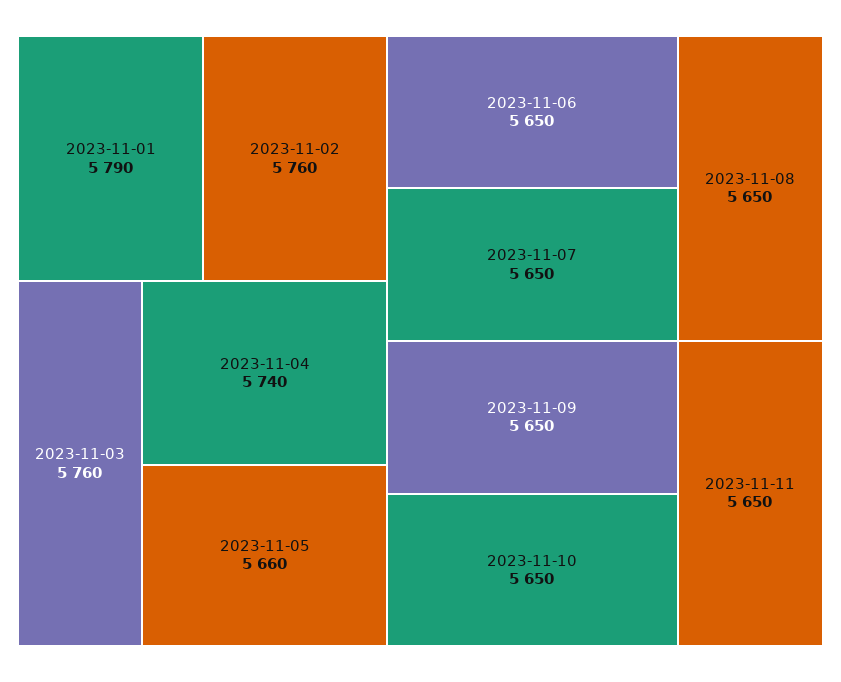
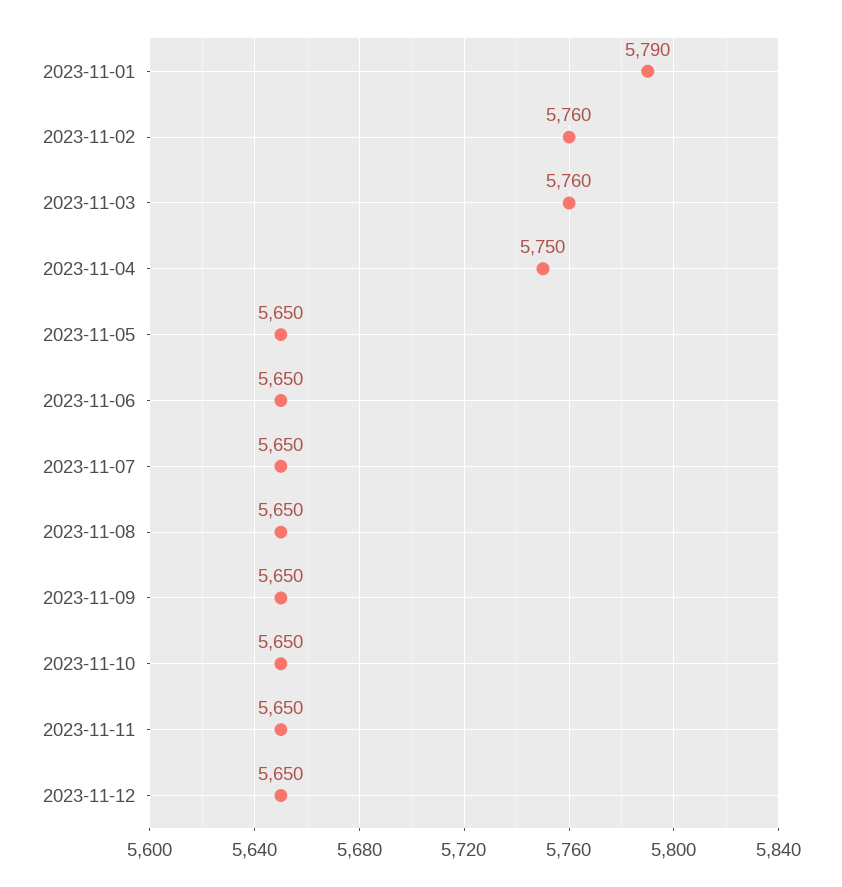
2023-11-04: 5740 -> 5750
2023-11-05: 5660 -> 5650
2023-11-12: none -> 5650

